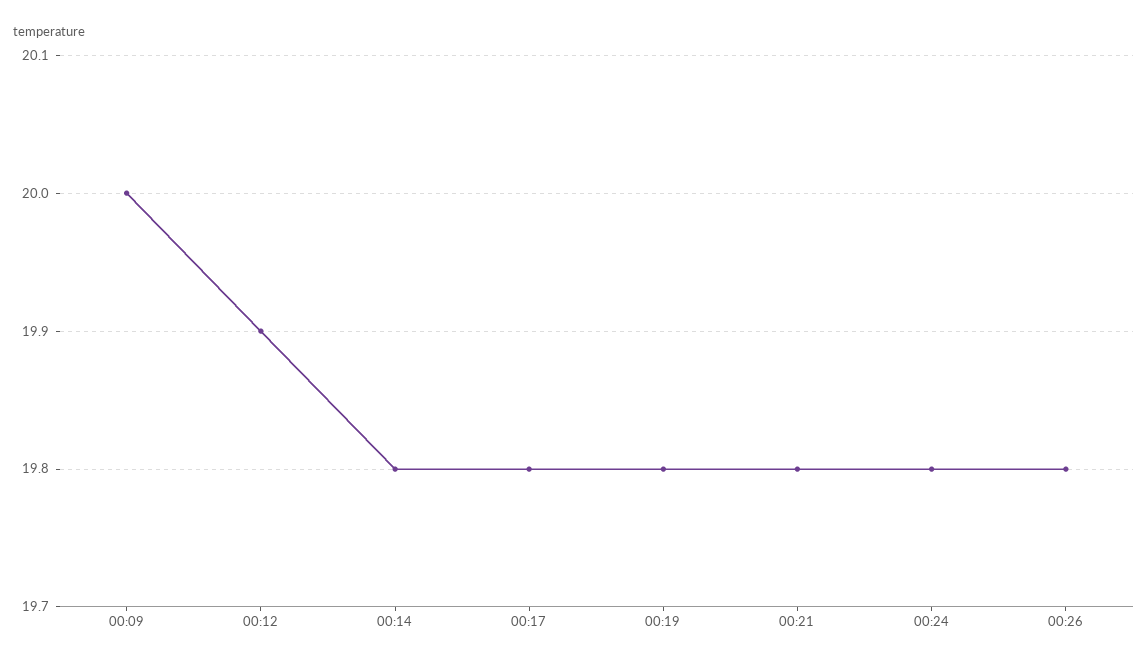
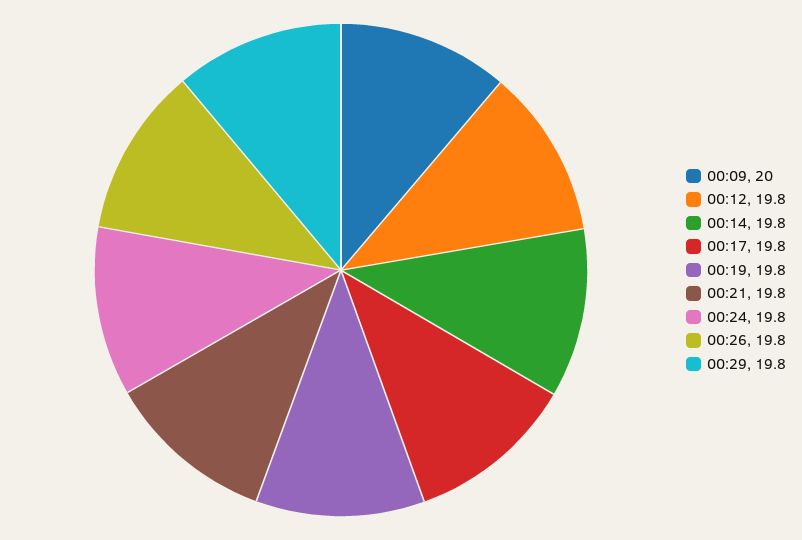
00:12: 19.9 -> 19.8
00:29: none -> 19.8

